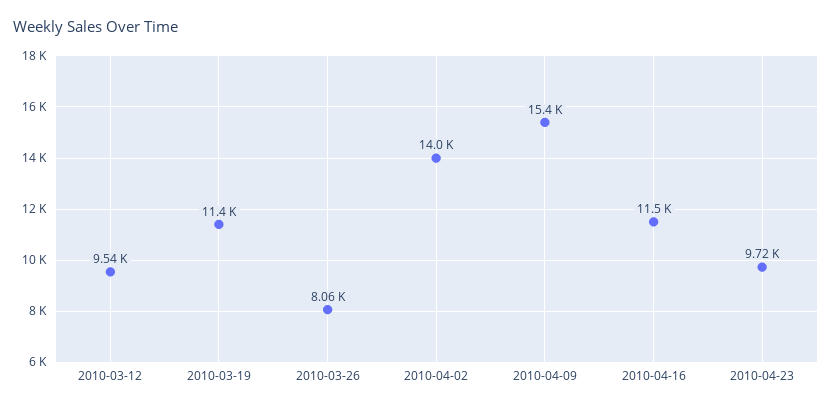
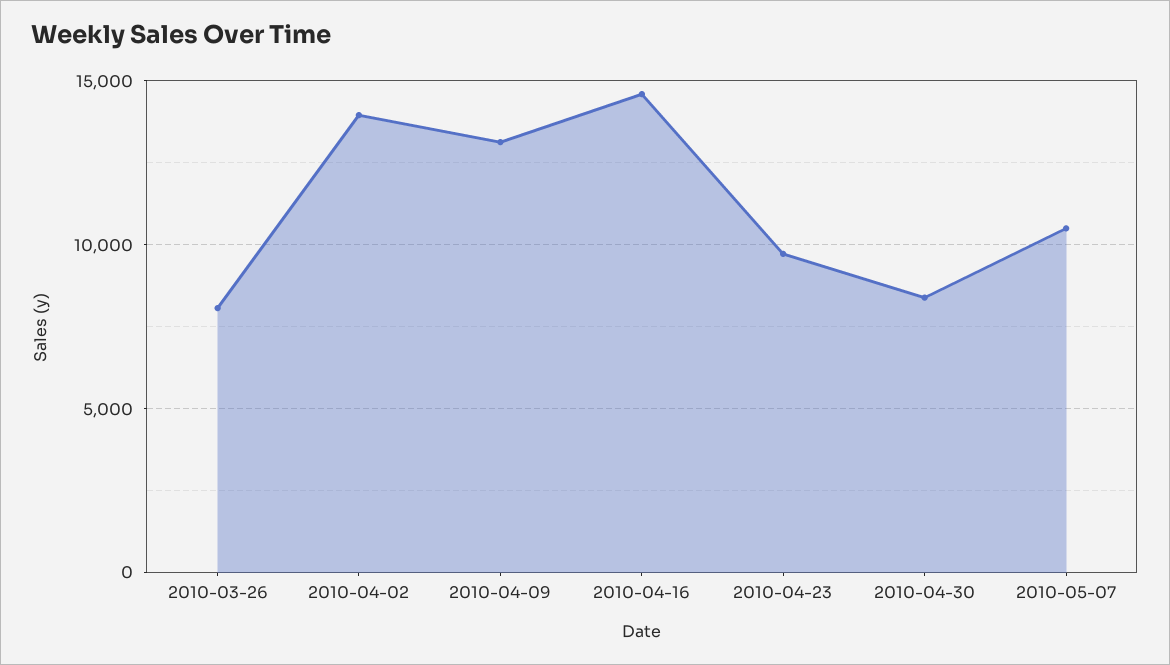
2010-03-12: 9540 -> none
2010-03-19: 11400 -> none
2010-04-09: 15400 -> 13000
2010-04-16: 11500 -> 14500
2010-04-30: none -> 8500
2010-05-07: none -> 10500

